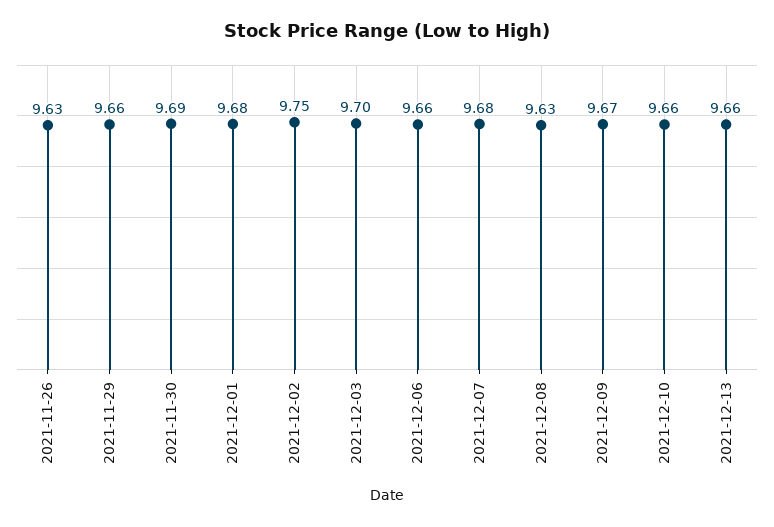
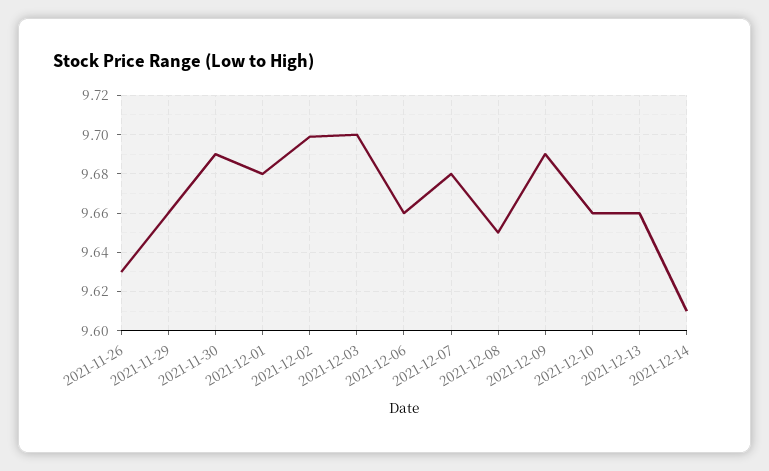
2021-12-02: 9.75 -> 9.7
2021-12-08: 9.63 -> 9.65
2021-12-09: 9.67 -> 9.69
2021-12-14: none -> 9.61

